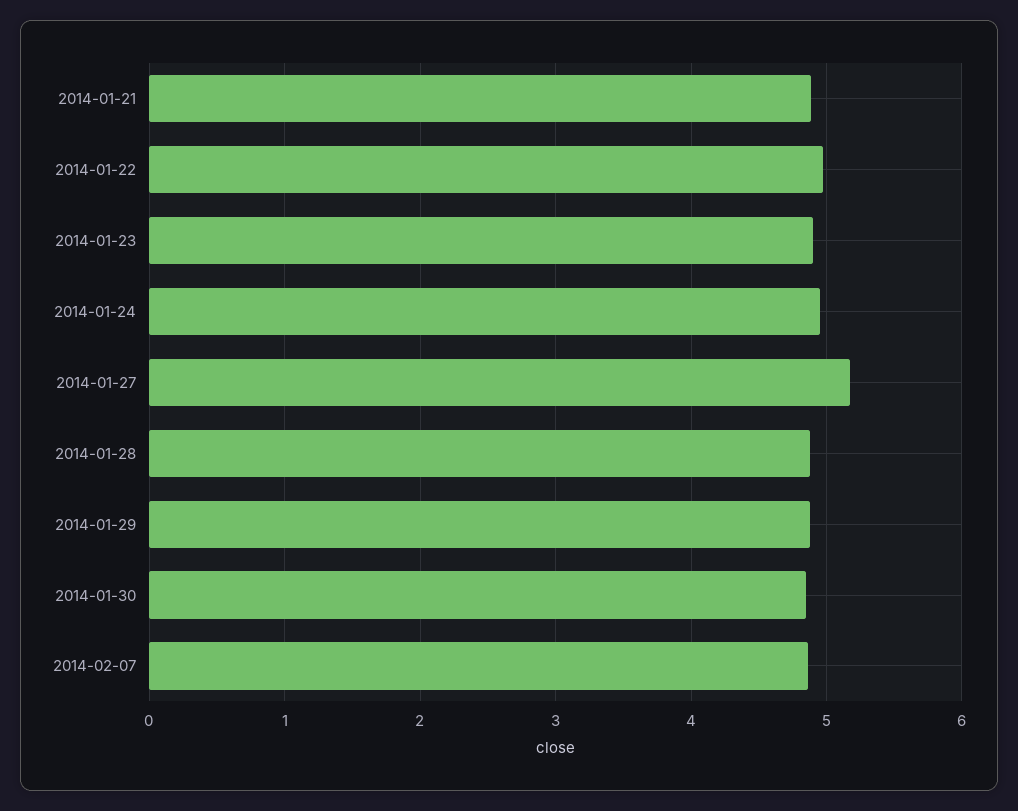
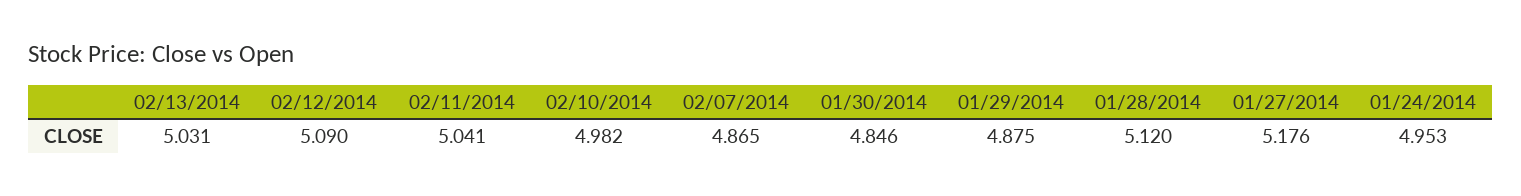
2014-01-21: 4.9 -> none
2014-01-22: 5 -> none
2014-01-23: 4.9 -> none
2014-01-28: 4.9 -> 5.12
02/13/2014: none -> 5.031
02/12/2014: none -> 5.09
02/11/2014: none -> 5.041
02/10/2014: none -> 4.982

